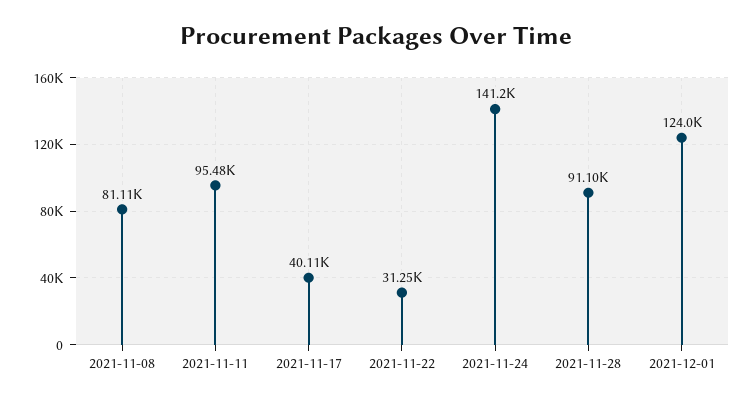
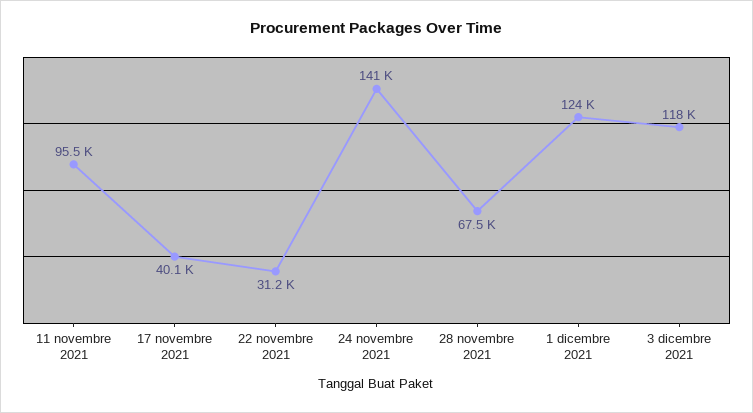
2021-11-08: 81110 -> none
2021-11-28: 91100 -> 67500
3 dicembre 2021: none -> 118000

